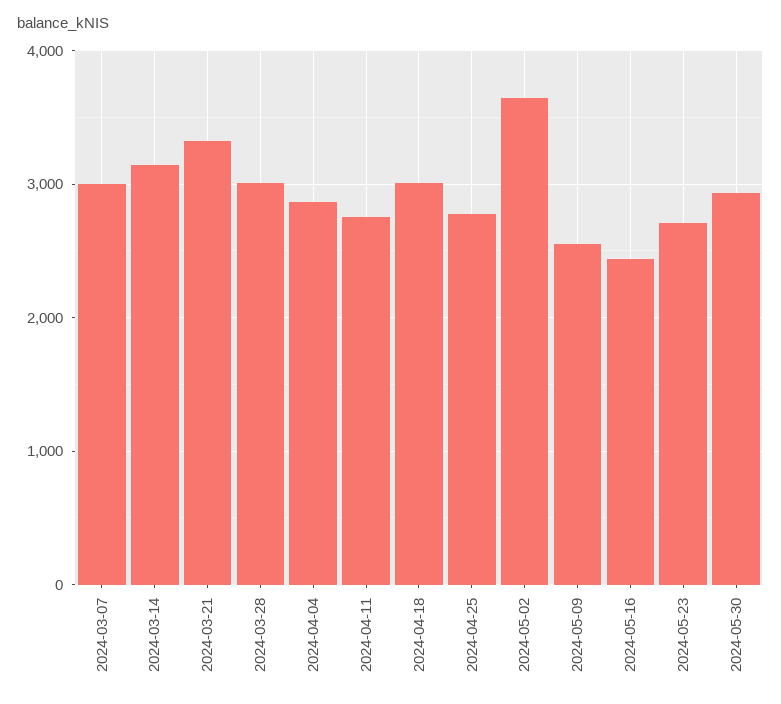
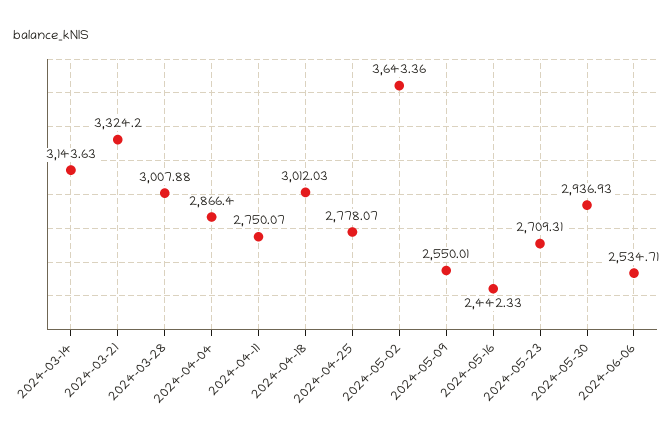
2024-03-07: 3000 -> none
2024-06-06: none -> 2534.71

